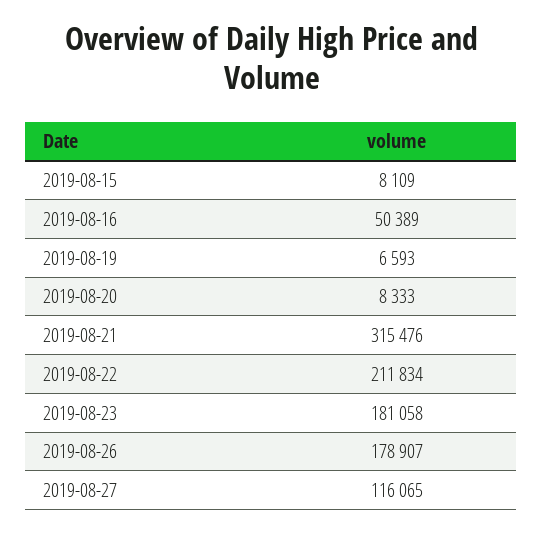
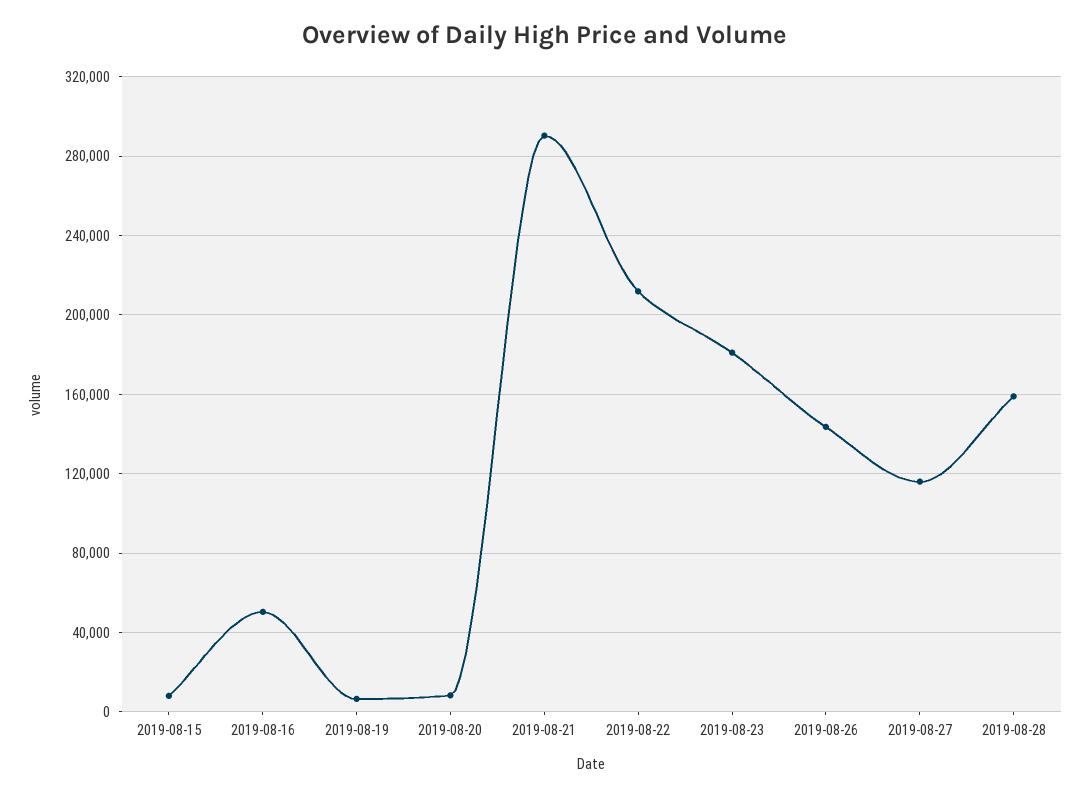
2019-08-21: 315476 -> 290000
2019-08-26: 178907 -> 145000
2019-08-28: none -> 160000

